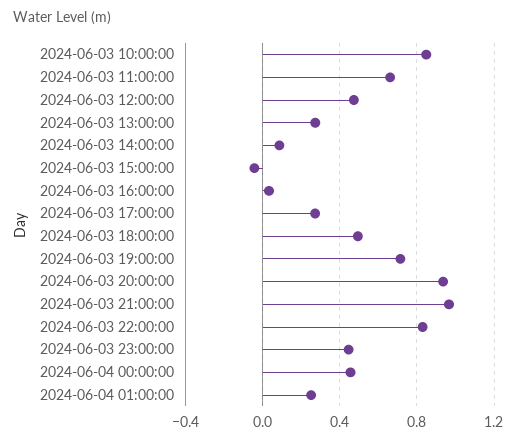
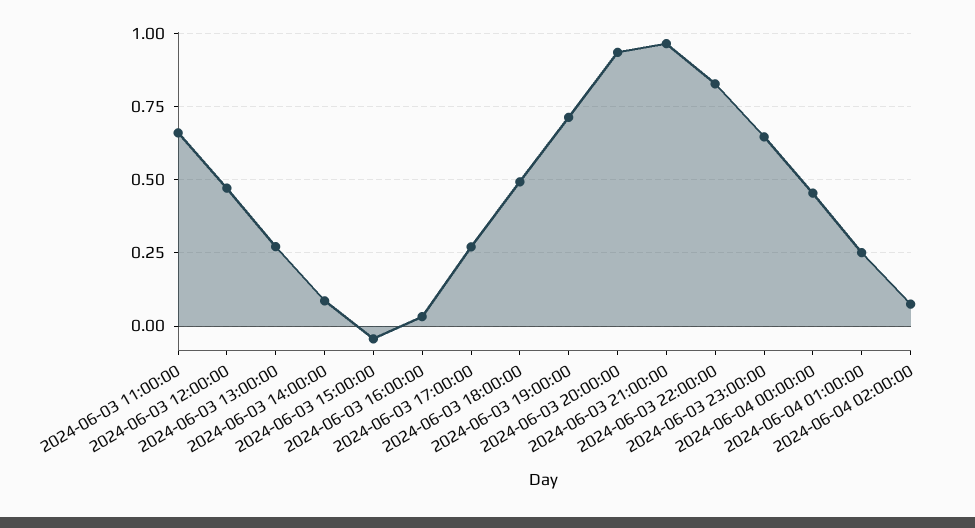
2024-06-03 10:00:00: 0.85 -> none
2024-06-03 23:00:00: 0.45 -> 0.65
2024-06-04 02:00:00: none -> 0.075

